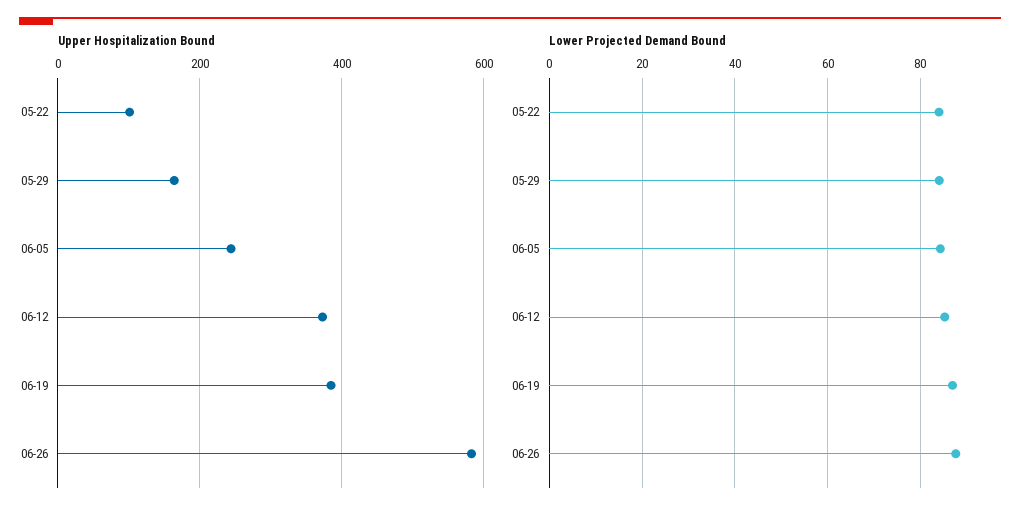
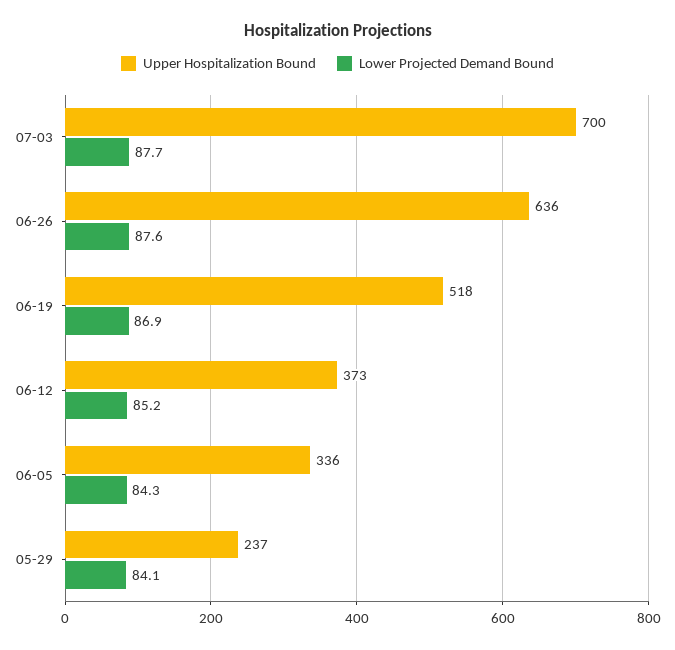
Upper Hospitalization Bound, 05-22: 100 -> none
Upper Hospitalization Bound, 05-29: 160 -> 237
Upper Hospitalization Bound, 06-05: 240 -> 336
Upper Hospitalization Bound, 06-19: 380 -> 518
Upper Hospitalization Bound, 06-26: 580 -> 636
Lower Projected Demand Bound, 05-22: 84 -> none
Upper Hospitalization Bound, 07-03: none -> 700
Lower Projected Demand Bound, 07-03: none -> 87.7

